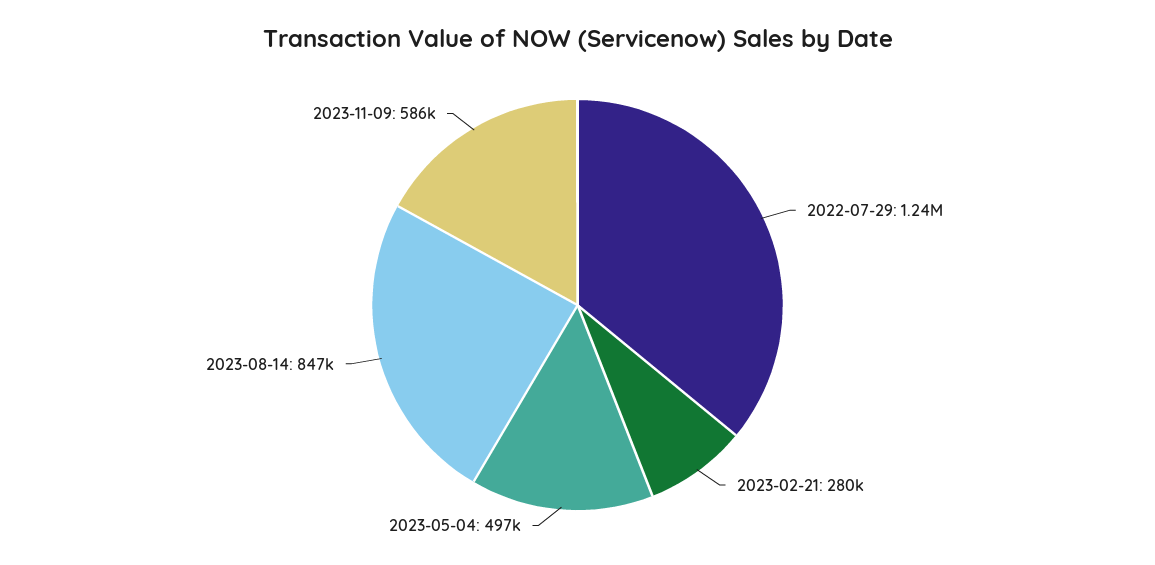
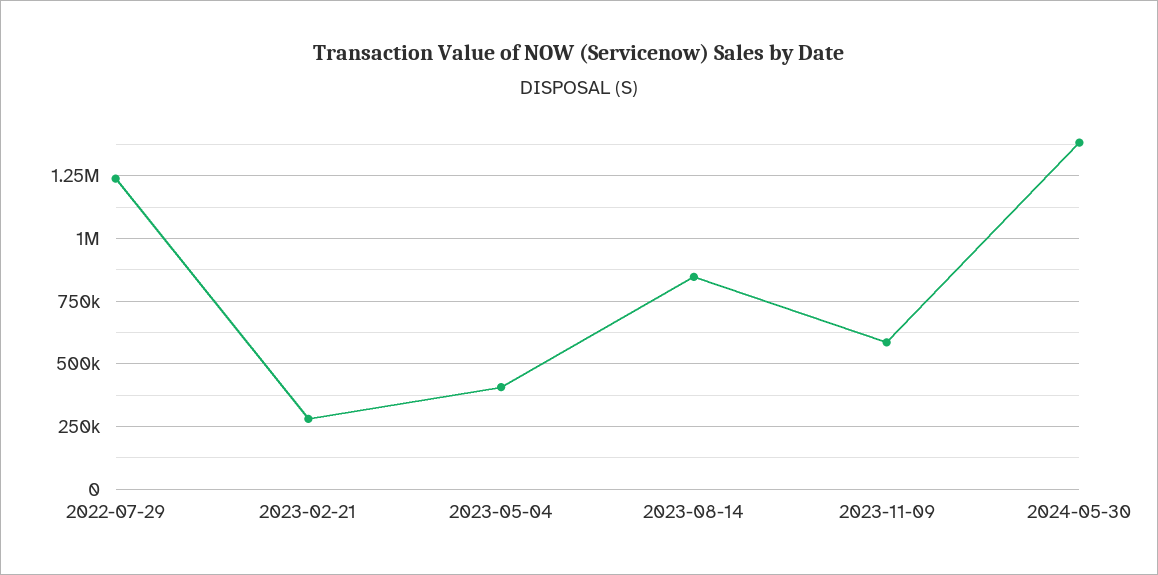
2023-05-04: 497000 -> 400000
2024-05-30: none -> 1375000

